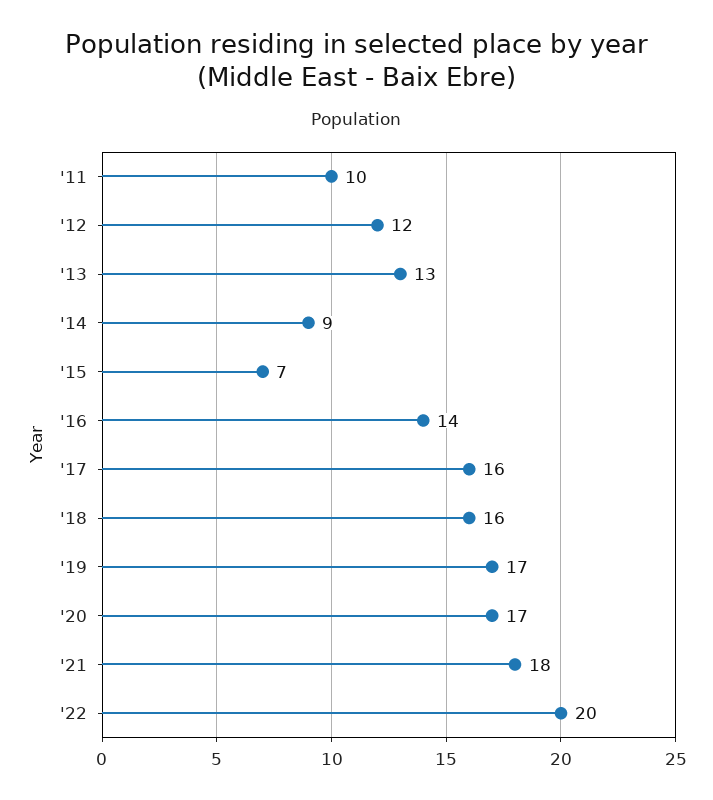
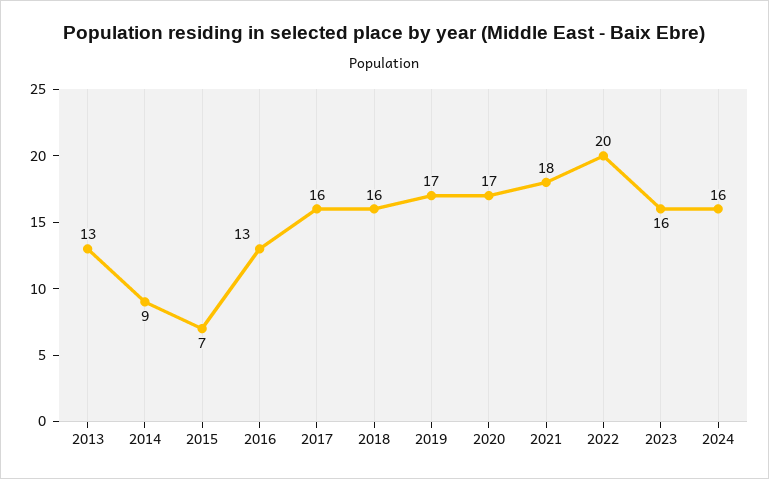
'11: 10 -> none
'12: 12 -> none
'16: 14 -> 13
2023: none -> 16
2024: none -> 16

